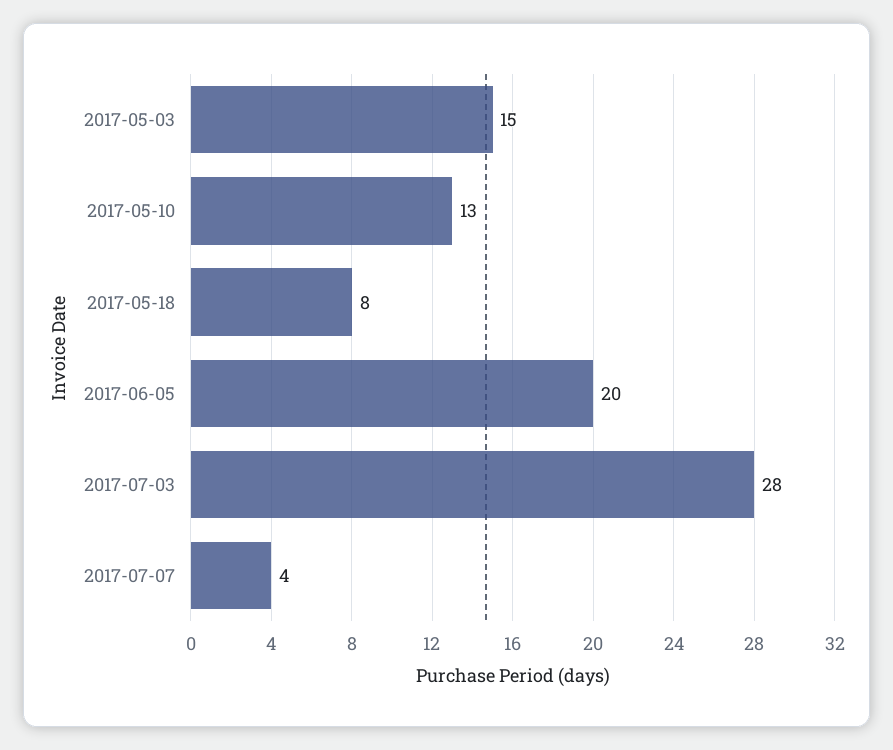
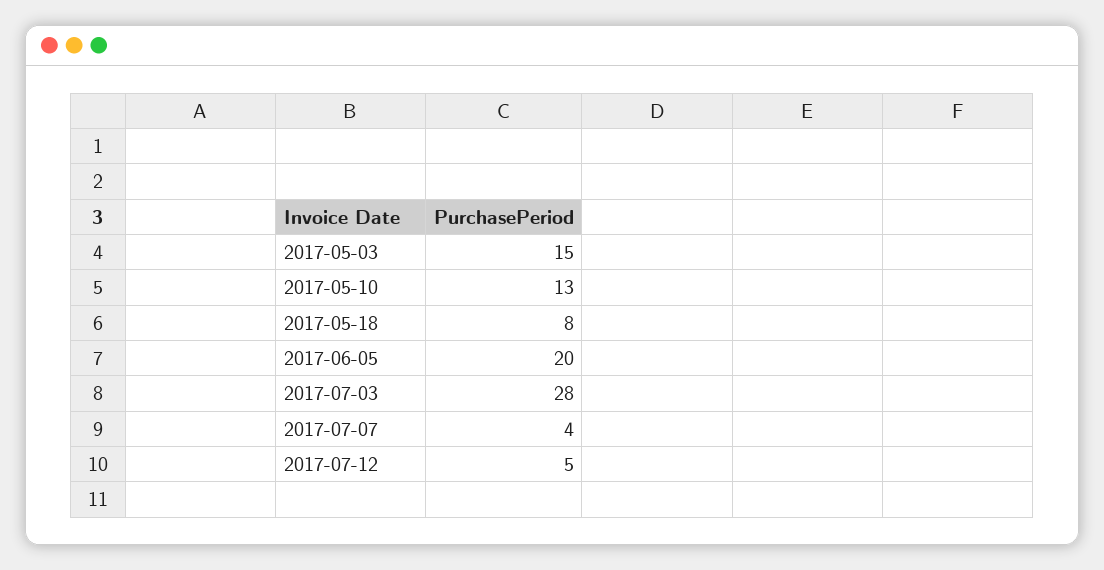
2017-07-12: none -> 5

